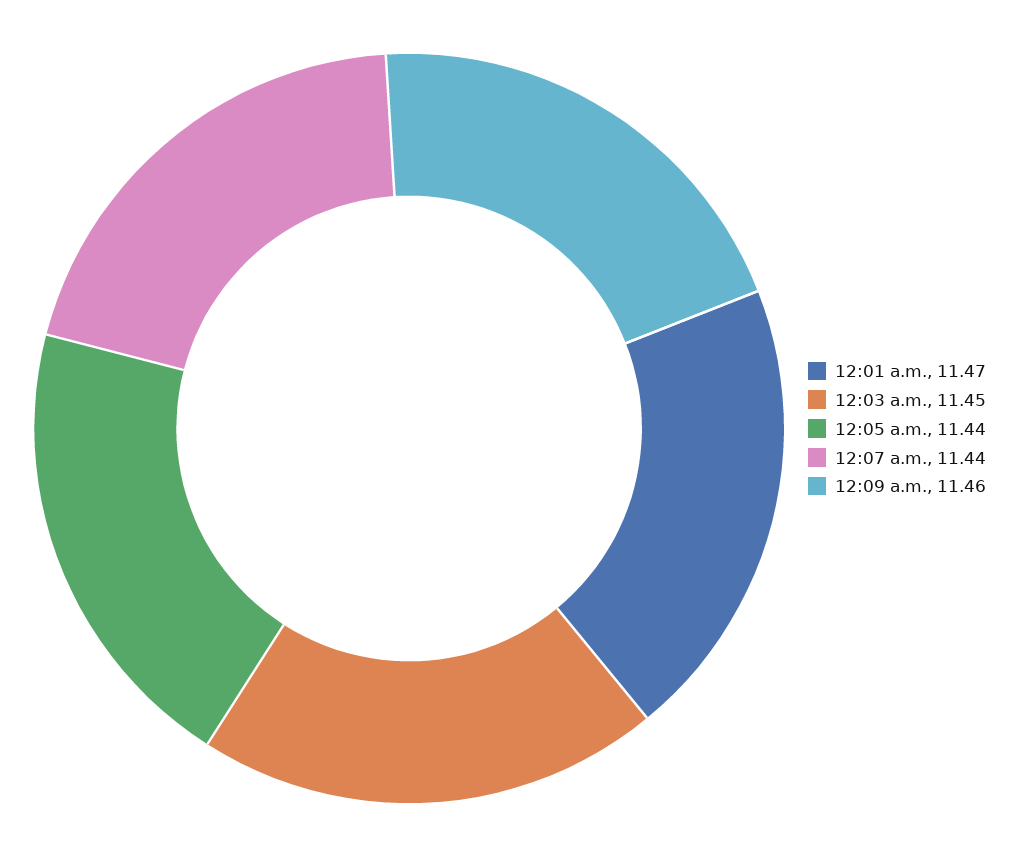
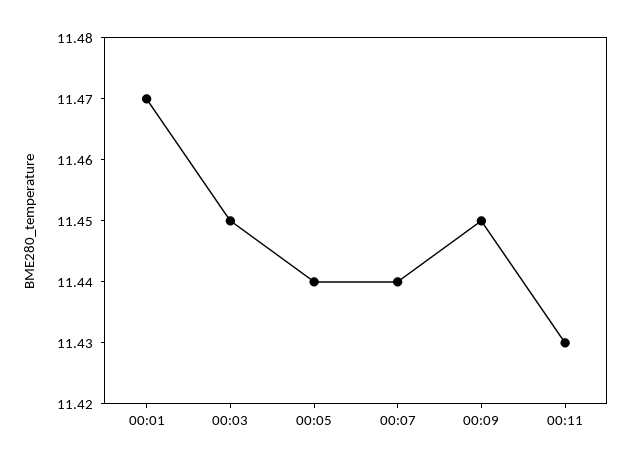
12:09 a.m.: 11.46 -> 11.45
00:11: none -> 11.43

